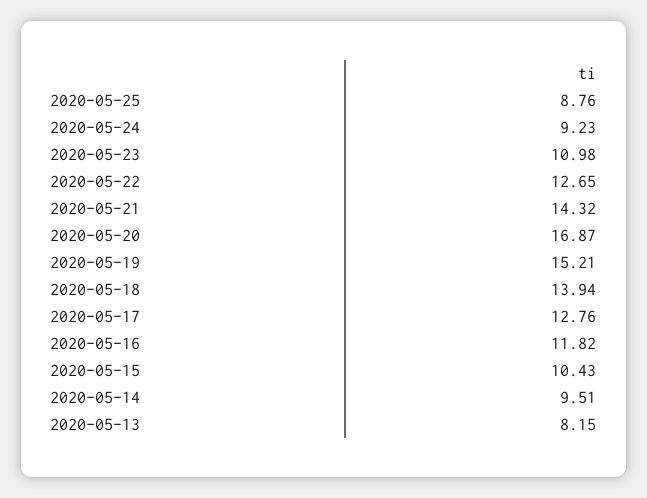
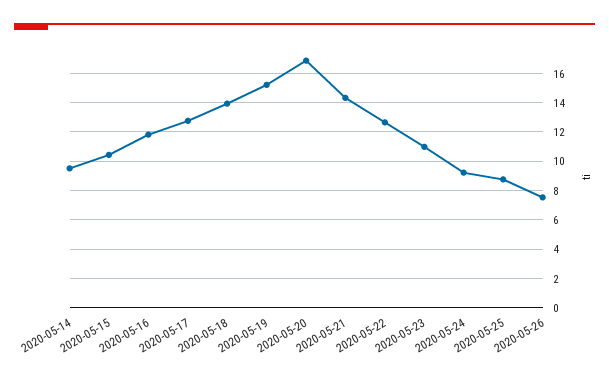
2020-05-13: 8.15 -> none
2020-05-26: none -> 7.5

